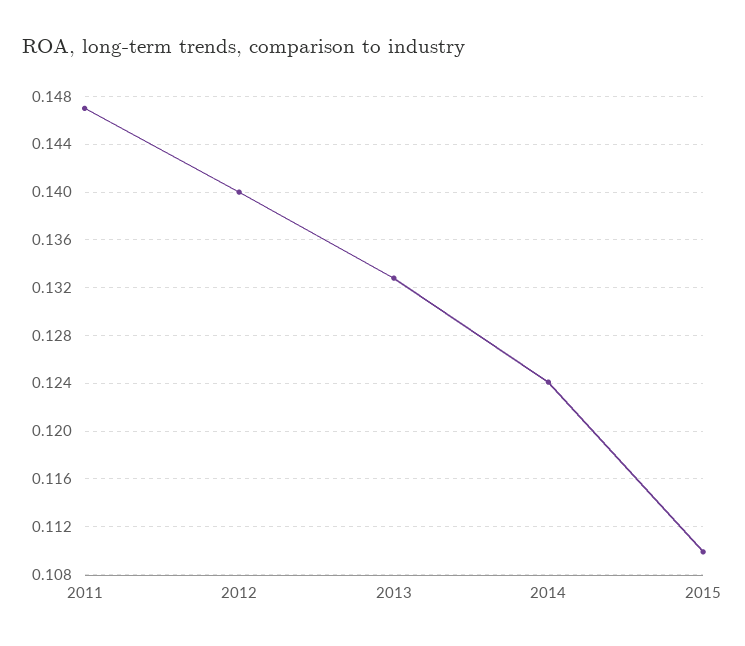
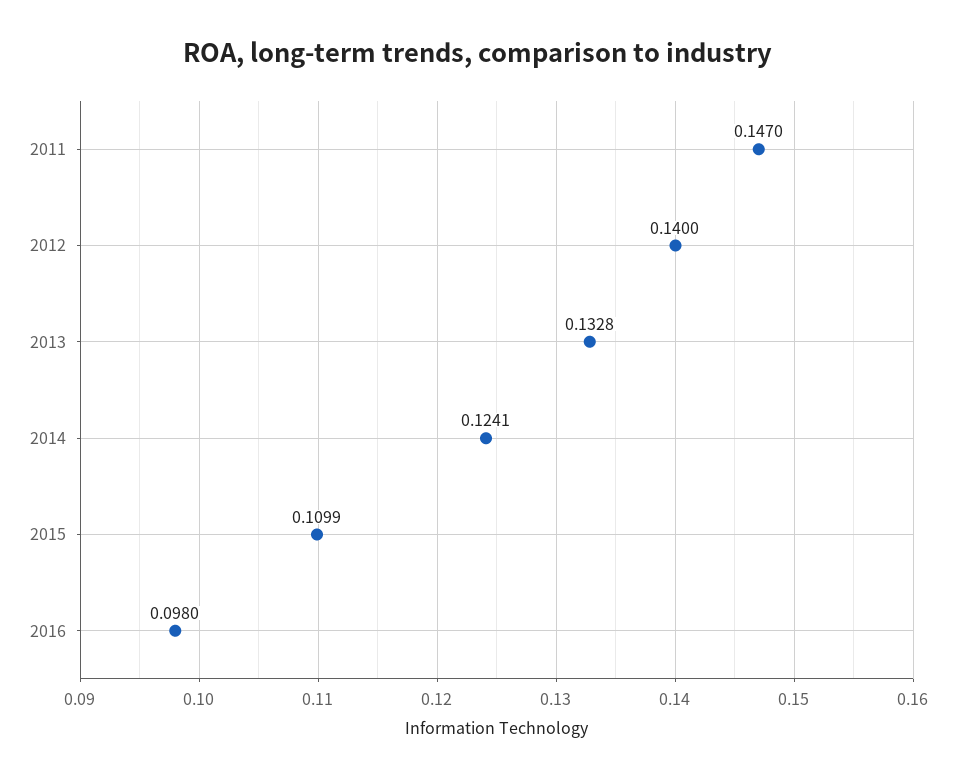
2016: none -> 0.098

